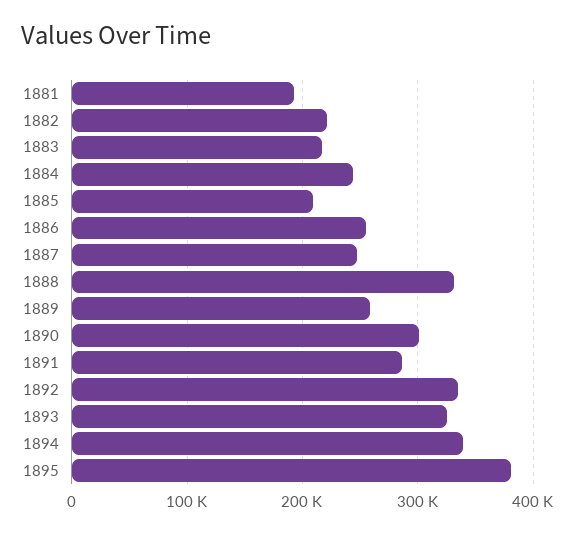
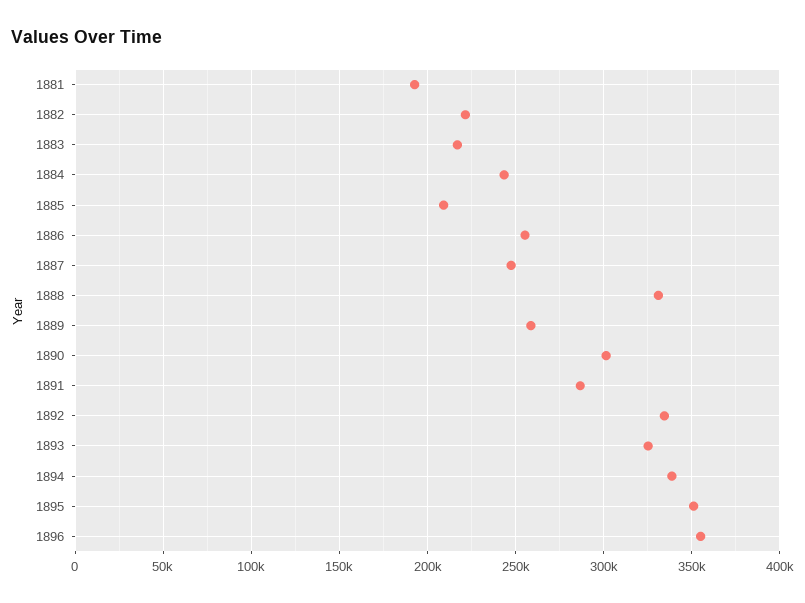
1895: 380000 -> 350000
1896: none -> 355000

